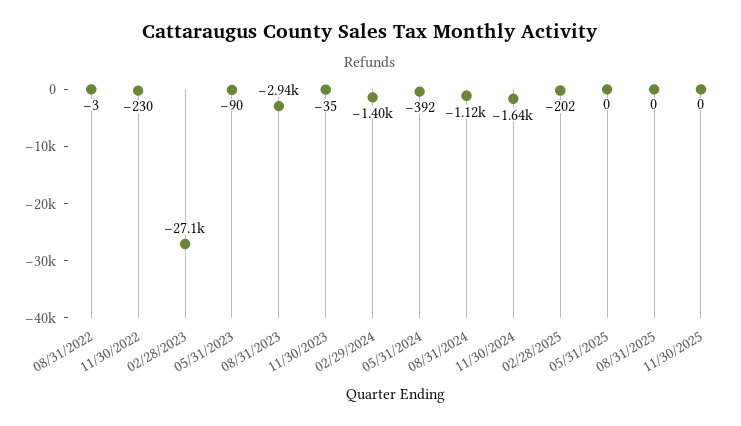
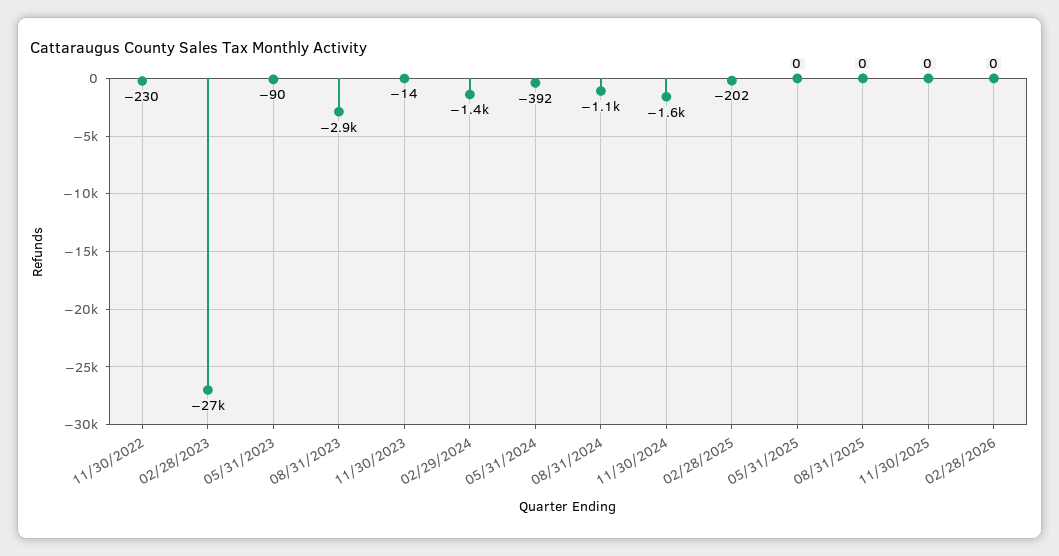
08/31/2022: -3 -> none
11/30/2023: -35 -> -14
02/28/2026: none -> 0

